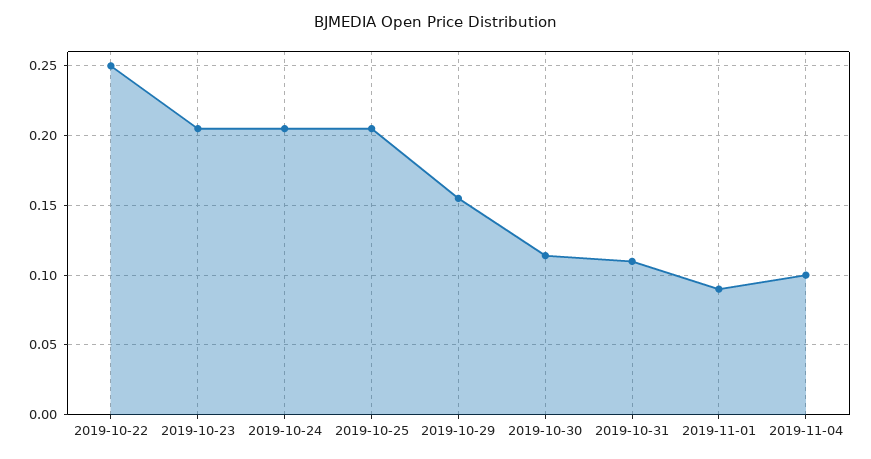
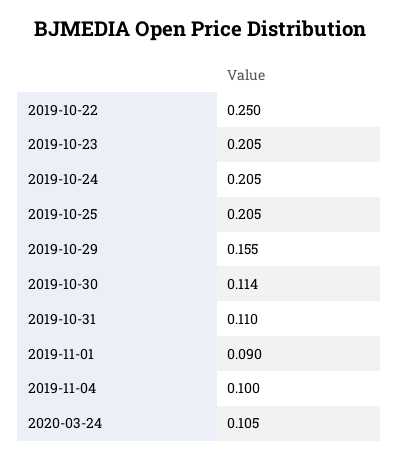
2020-03-24: none -> 0.105

